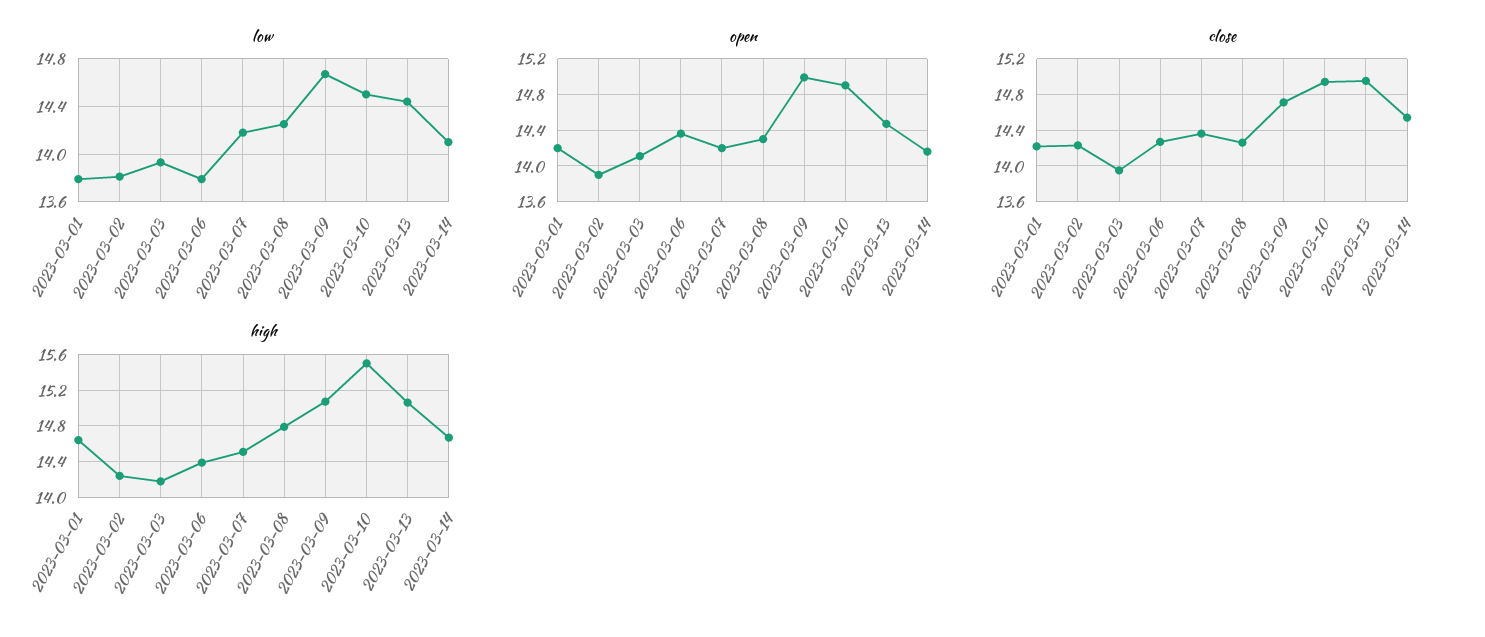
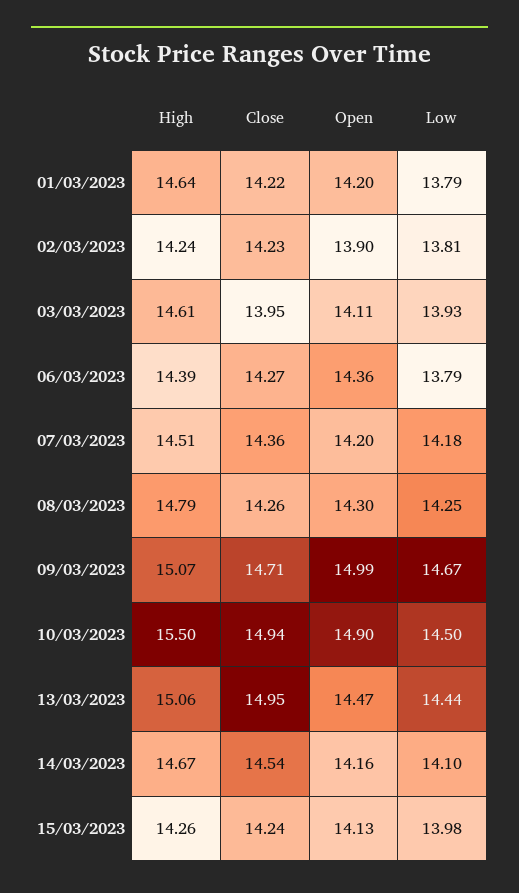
high, 2023-03-03: 14.2 -> 14.61
high, 15/03/2023: none -> 14.26
close, 15/03/2023: none -> 14.24
open, 15/03/2023: none -> 14.13
low, 15/03/2023: none -> 13.98

